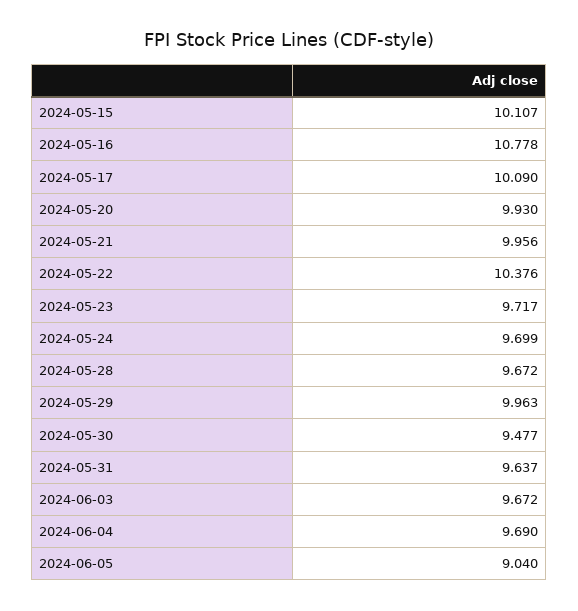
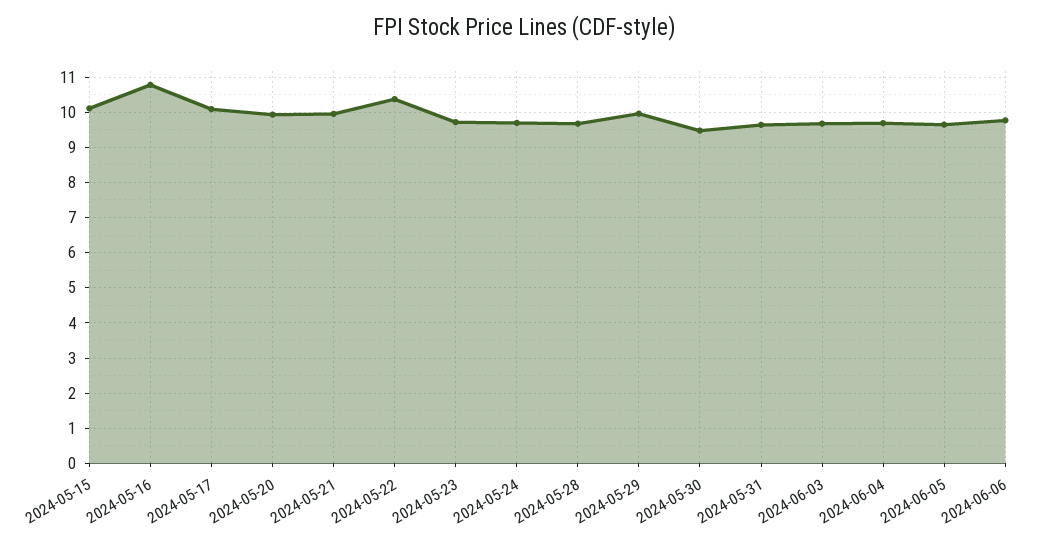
2024-06-05: 9.04 -> 9.6
2024-06-06: none -> 9.8

